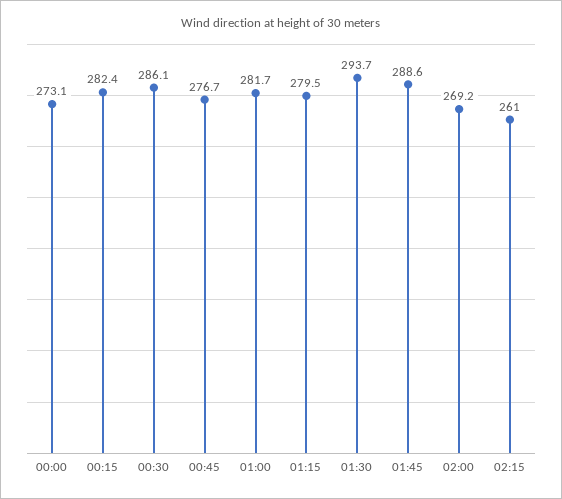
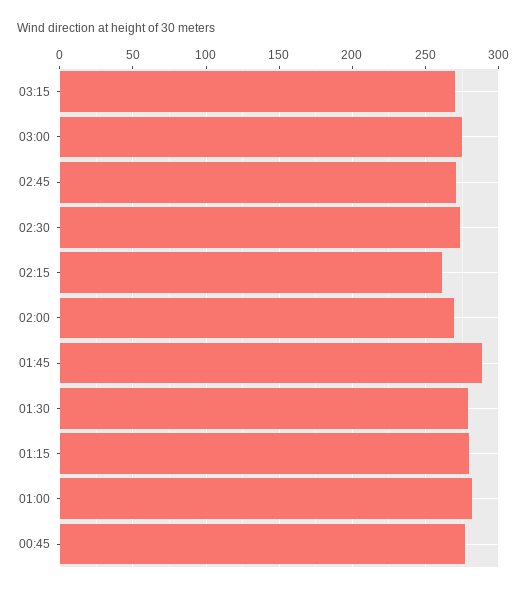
00:00: 273.1 -> none
00:15: 282.4 -> none
00:30: 286.1 -> none
01:30: 293.7 -> 280
03:15: none -> 270
03:00: none -> 275
02:45: none -> 270
02:30: none -> 275

